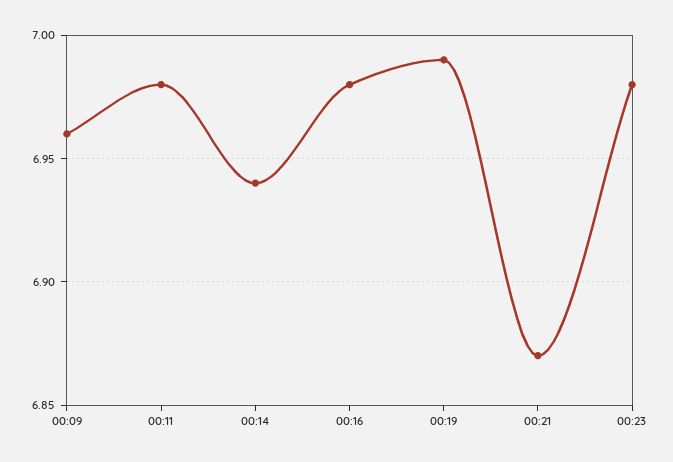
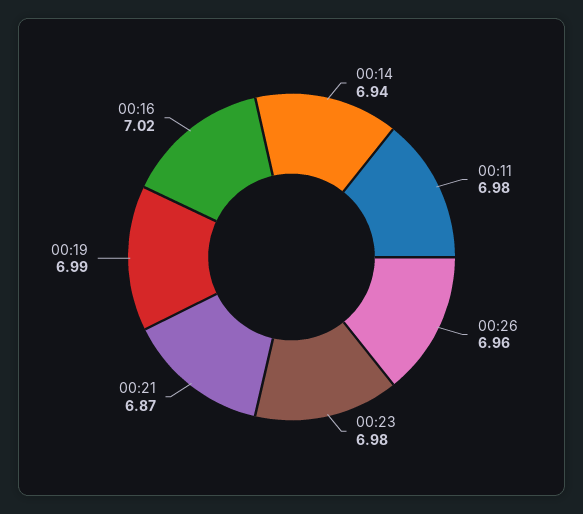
00:09: 6.96 -> none
00:16: 6.98 -> 7.02
00:26: none -> 6.96

